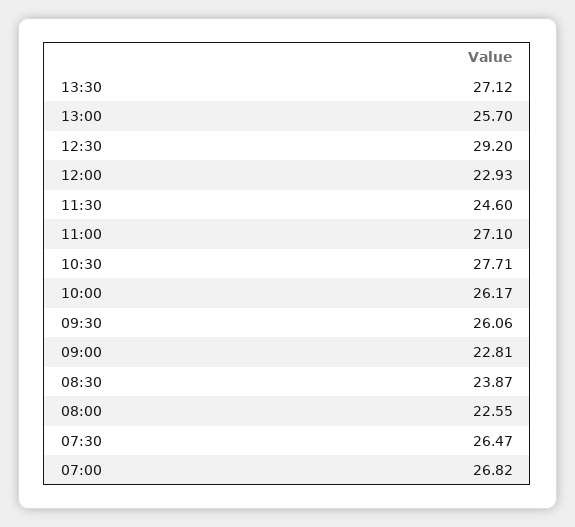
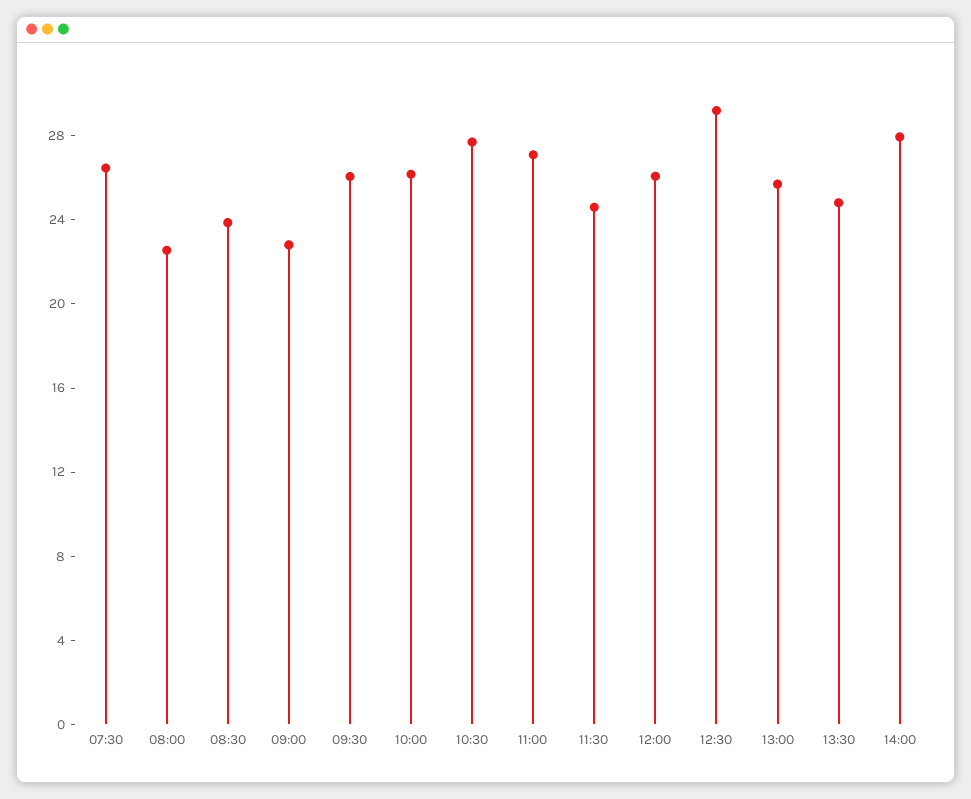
13:30: 27.12 -> 25
12:00: 22.93 -> 26
07:00: 26.82 -> none
14:00: none -> 28

